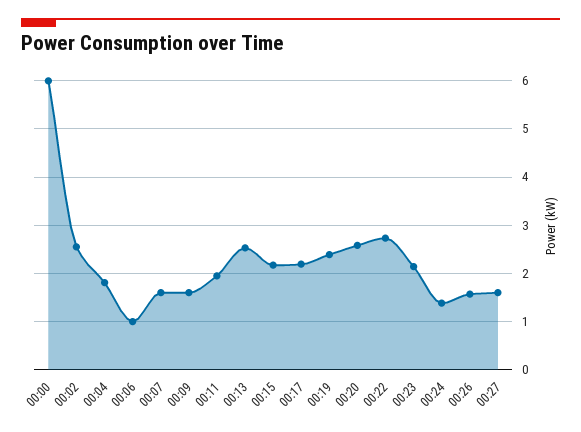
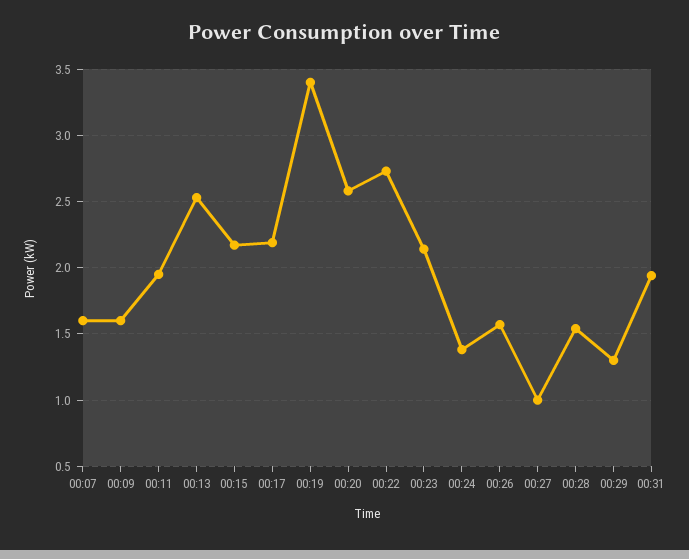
00:00: 6 -> none
00:02: 2.6 -> none
00:04: 1.8 -> none
00:06: 1 -> none
00:19: 2.4 -> 3.4
00:27: 1.6 -> 1
00:28: none -> 1.55
00:29: none -> 1.3
00:31: none -> 1.95

